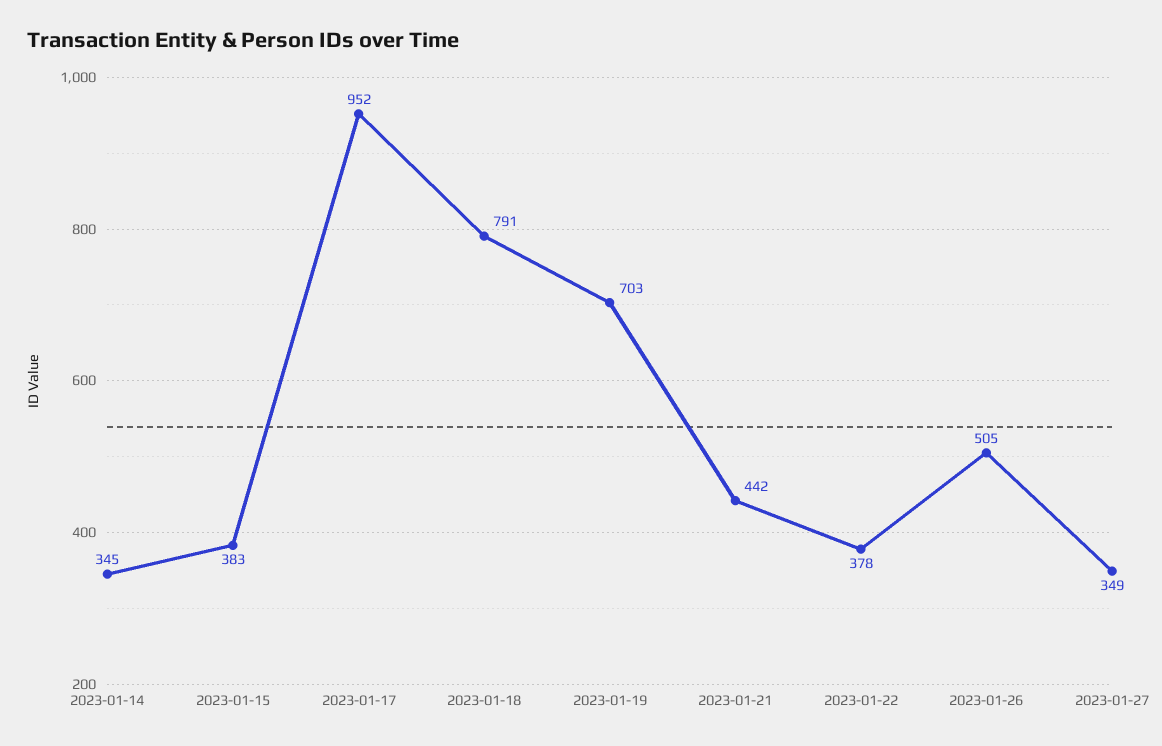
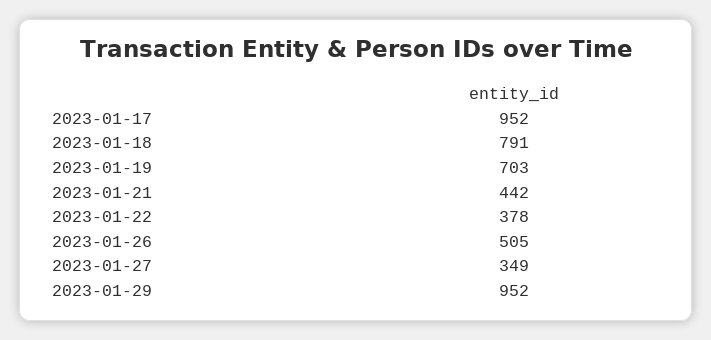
2023-01-14: 345 -> none
2023-01-15: 383 -> none
2023-01-29: none -> 952

